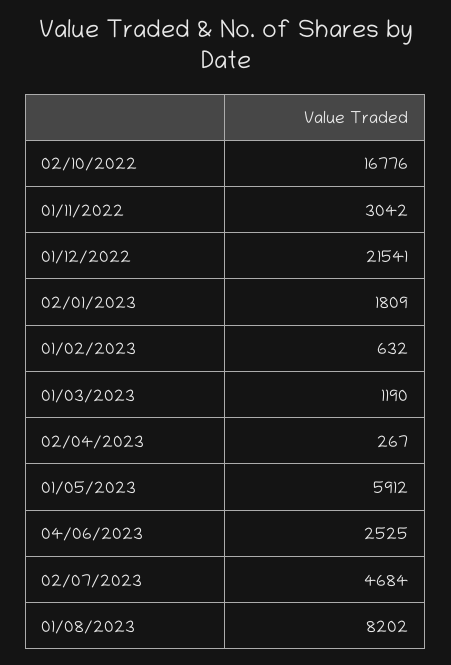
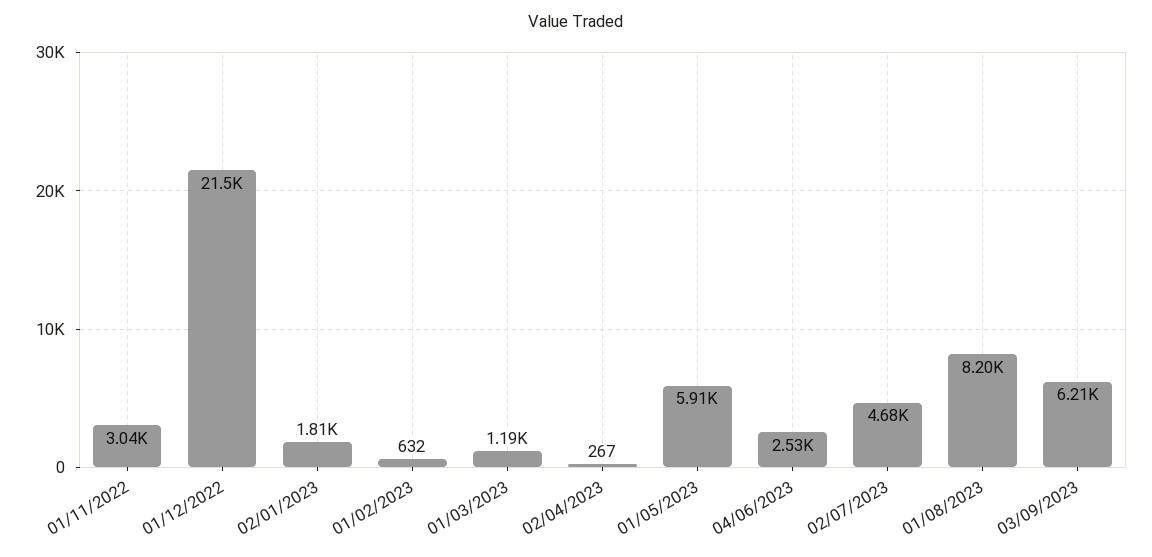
02/10/2022: 16776 -> none
03/09/2023: none -> 6210

